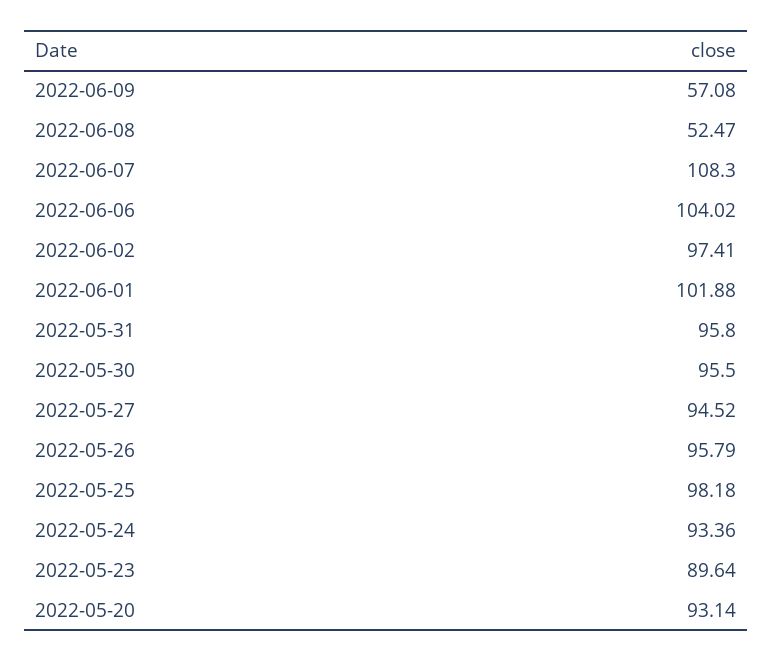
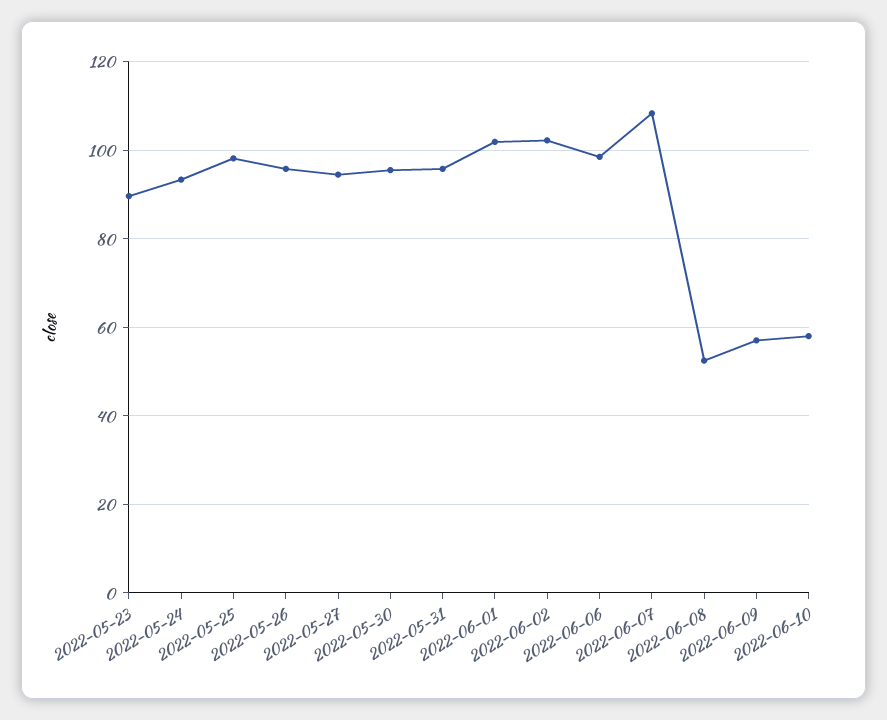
2022-06-06: 104.02 -> 98
2022-06-02: 97.41 -> 102
2022-05-20: 93.14 -> none
2022-06-10: none -> 58

